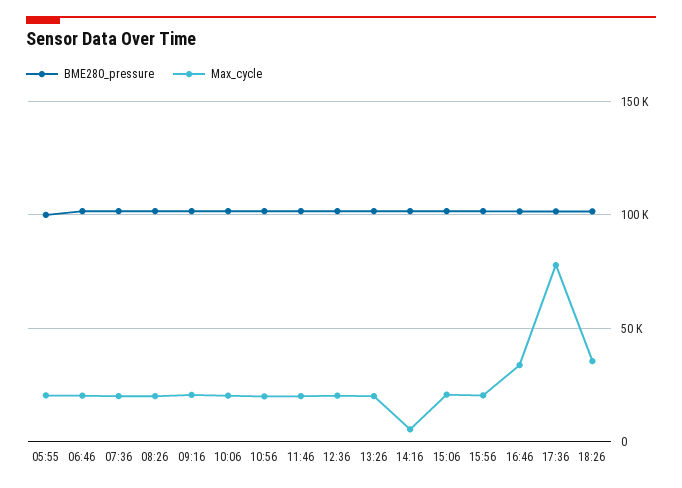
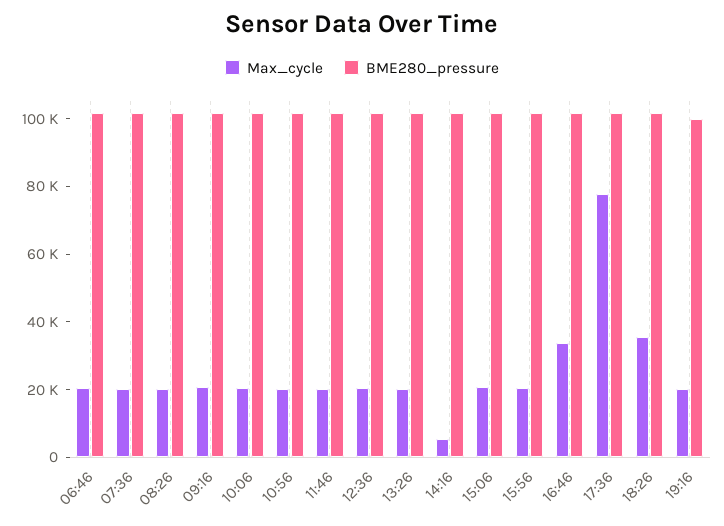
BME280_pressure, 05:55: 100000 -> none
Max_cycle, 05:55: 20000 -> none
Max_cycle, 19:16: none -> 20000
BME280_pressure, 19:16: none -> 100000

